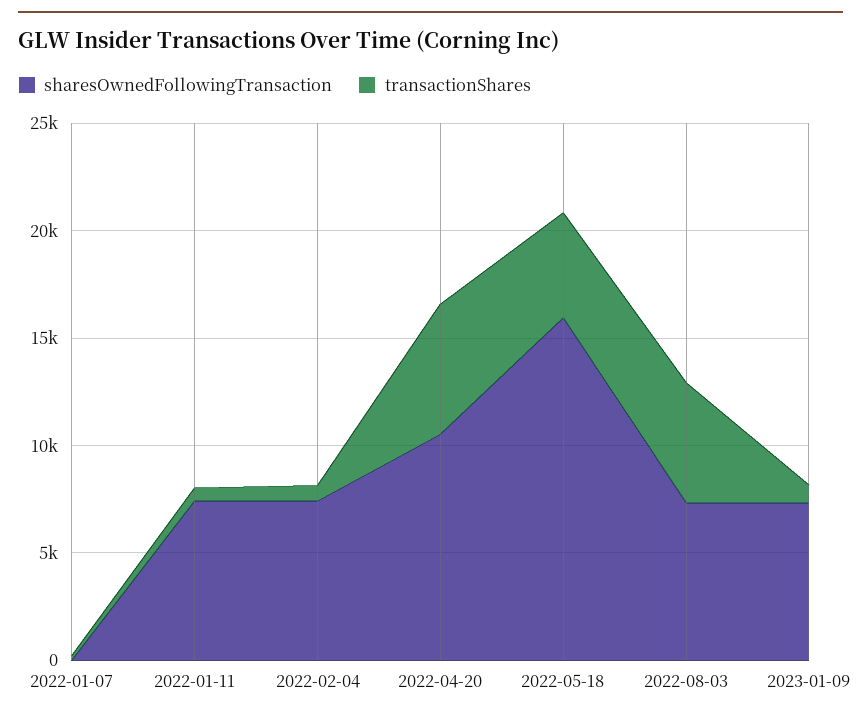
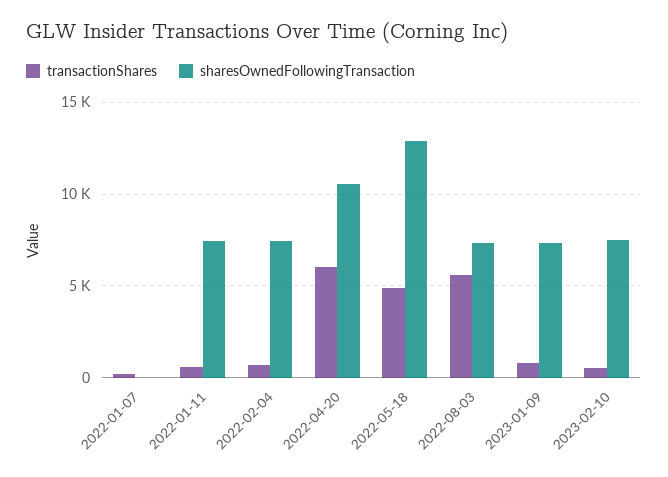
sharesOwnedFollowingTransaction, 2022-05-18: 16000 -> 13000
transactionShares, 2023-02-10: none -> 500
sharesOwnedFollowingTransaction, 2023-02-10: none -> 7500

